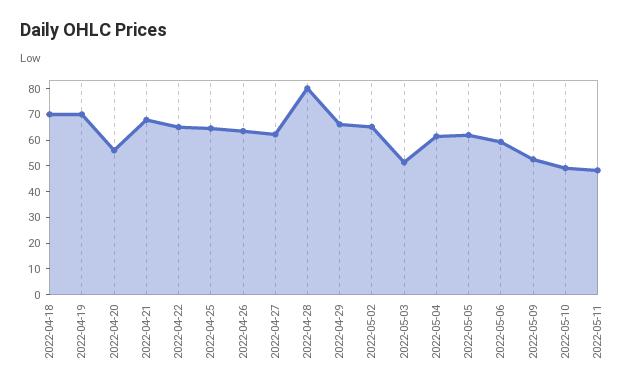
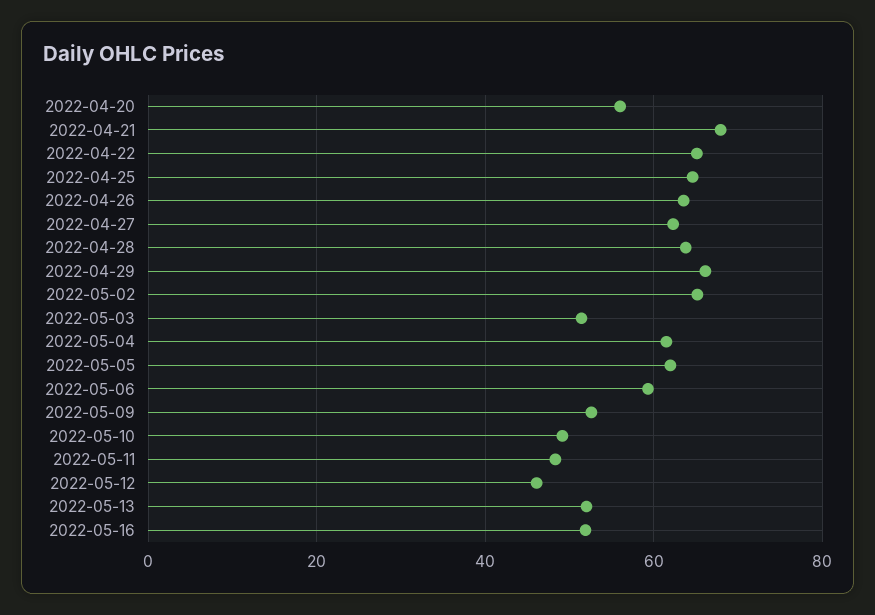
2022-04-18: 70 -> none
2022-04-19: 70 -> none
2022-04-28: 80 -> 64
2022-05-12: none -> 46
2022-05-13: none -> 52
2022-05-16: none -> 52

